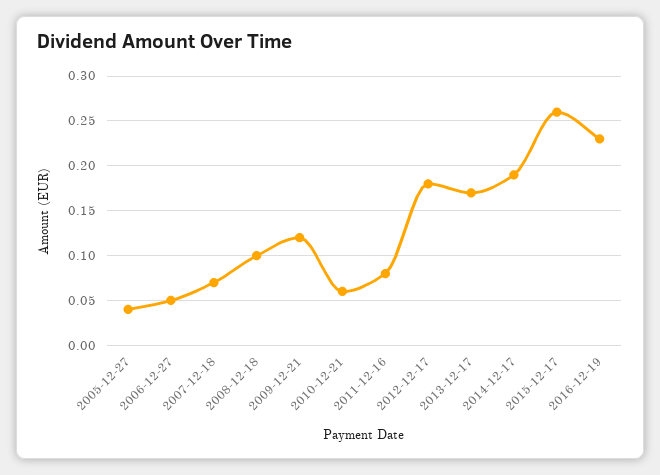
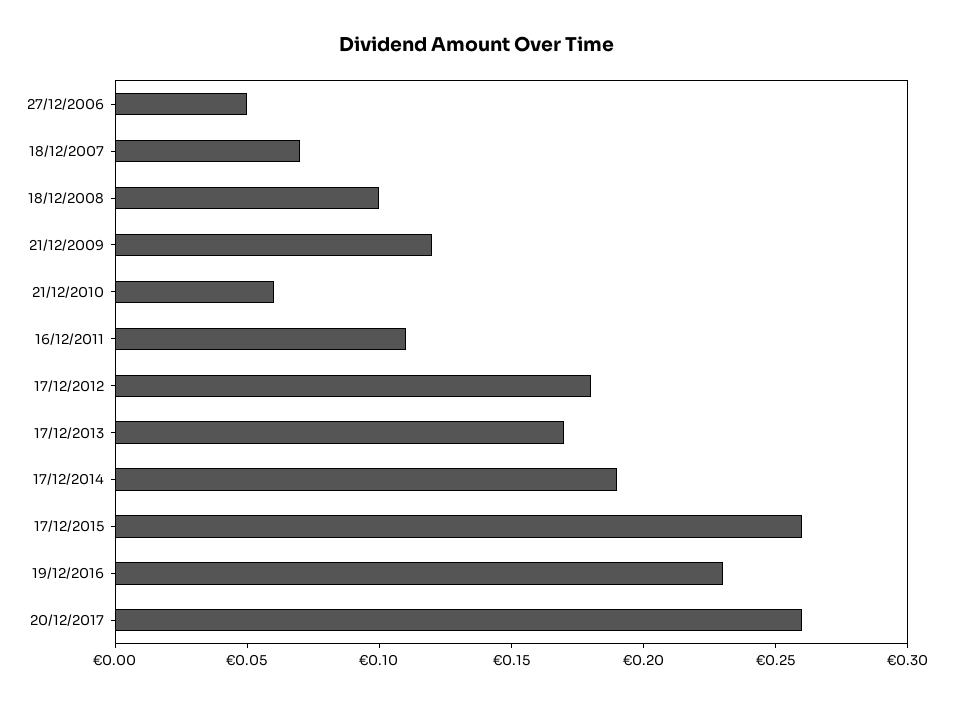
2005-12-27: 0.04 -> none
2011-12-16: 0.08 -> 0.11
20/12/2017: none -> 0.26

